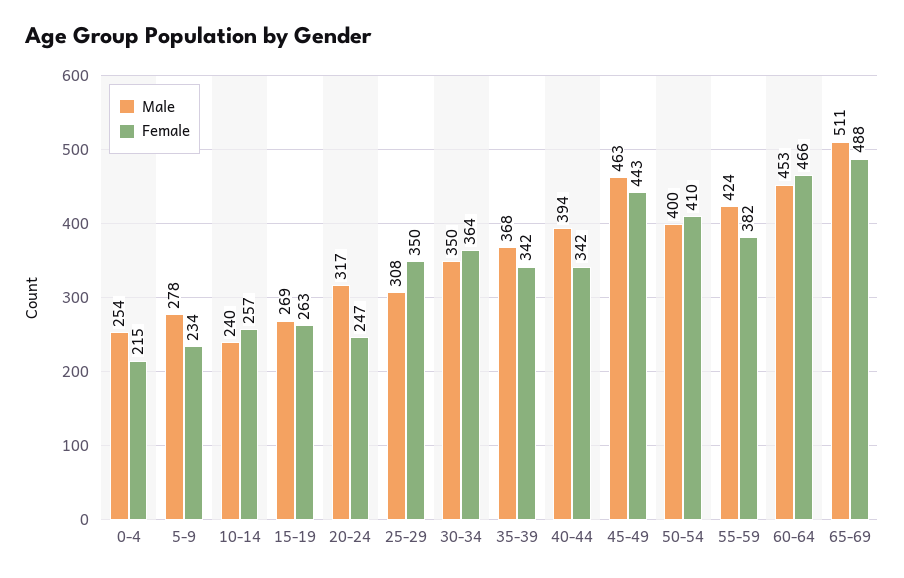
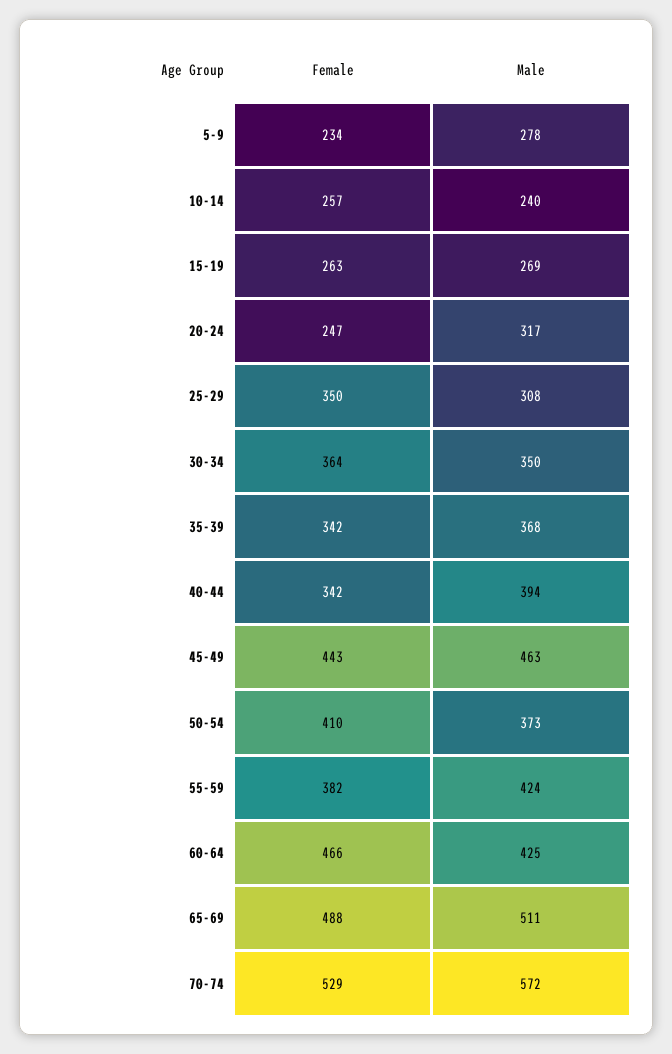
Male, 0-4: 254 -> none
Female, 0-4: 215 -> none
Male, 50-54: 400 -> 373
Male, 60-64: 453 -> 425
Female, 70-74: none -> 529
Male, 70-74: none -> 572

